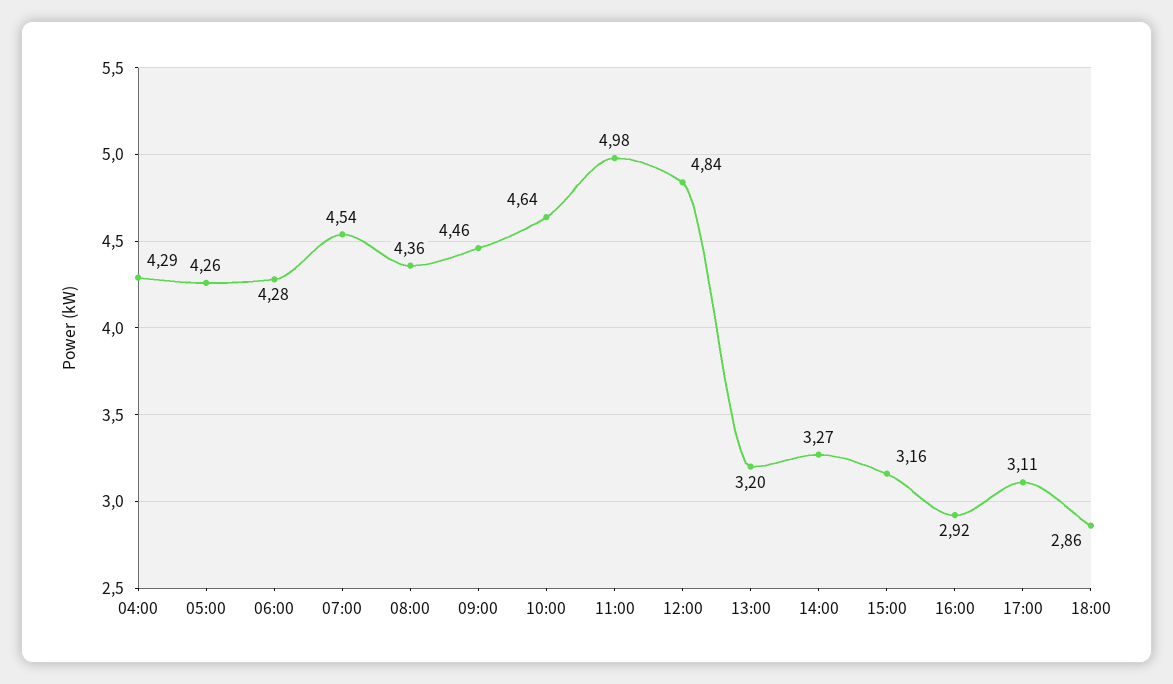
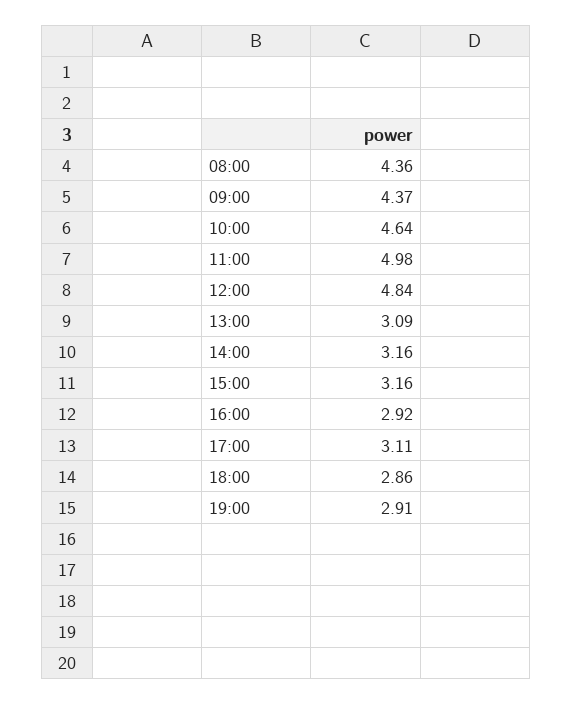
04:00: 4.29 -> none
05:00: 4.26 -> none
06:00: 4.28 -> none
07:00: 4.54 -> none
09:00: 4.46 -> 4.37
13:00: 3.2 -> 3.09
14:00: 3.27 -> 3.16
19:00: none -> 2.91

